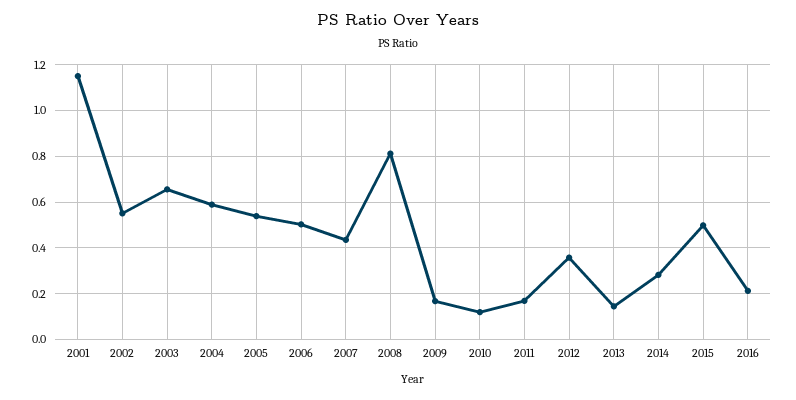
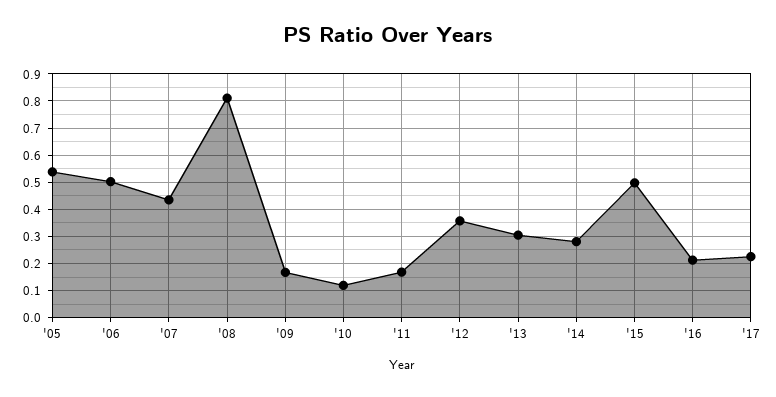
2001: 1.15 -> none
2002: 0.55 -> none
2003: 0.65 -> none
2004: 0.6 -> none
2013: 0.15 -> 0.3
'17: none -> 0.225

